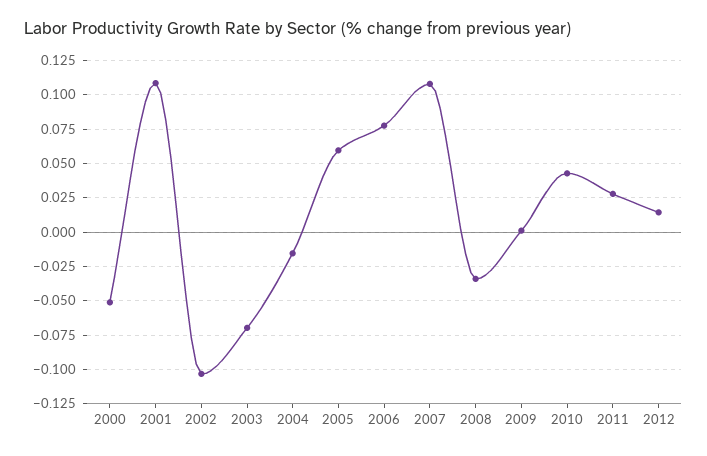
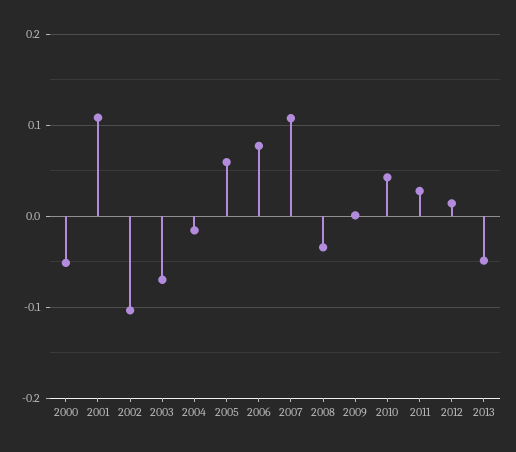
2013: none -> -0.05

